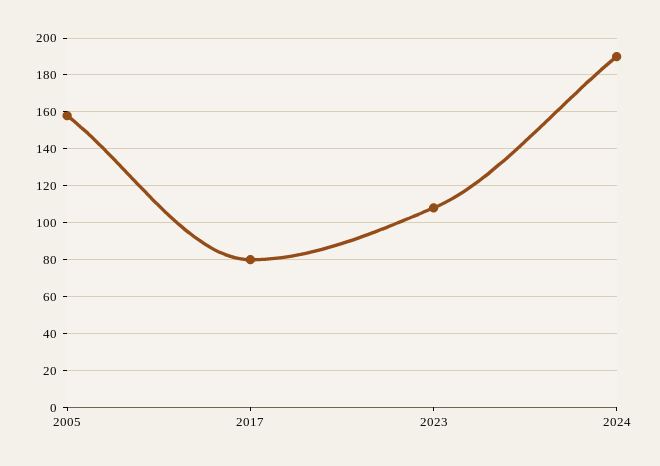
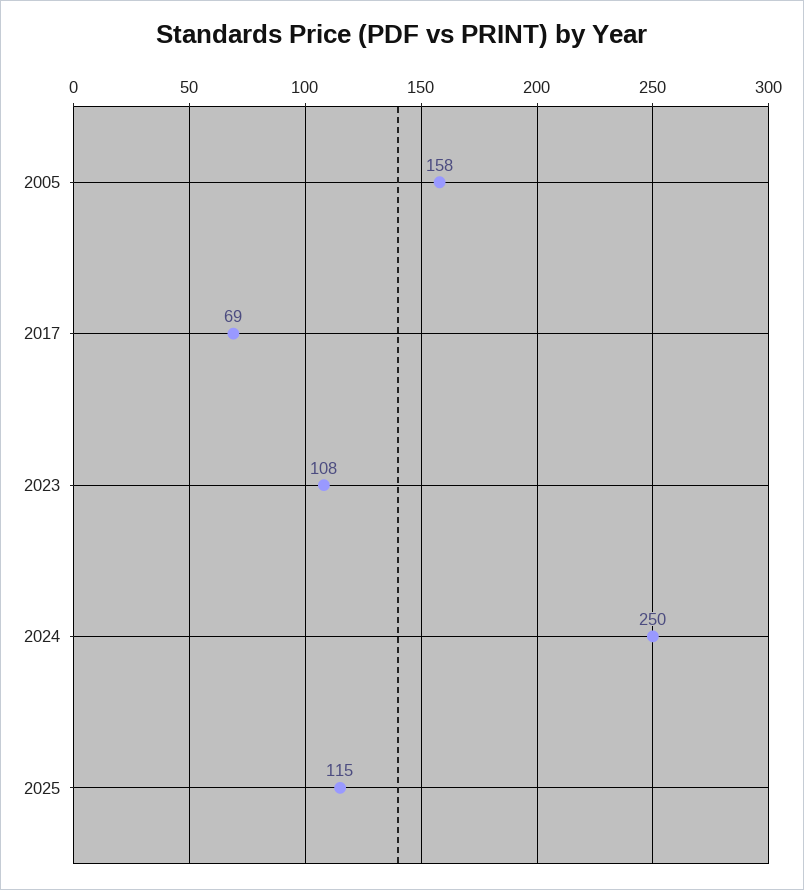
2017: 80 -> 69
2024: 190 -> 250
2025: none -> 115

